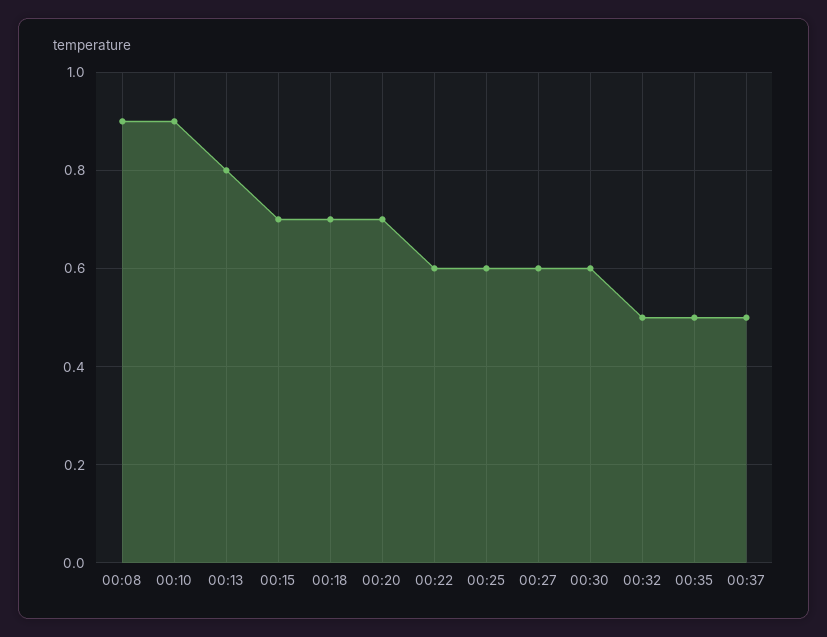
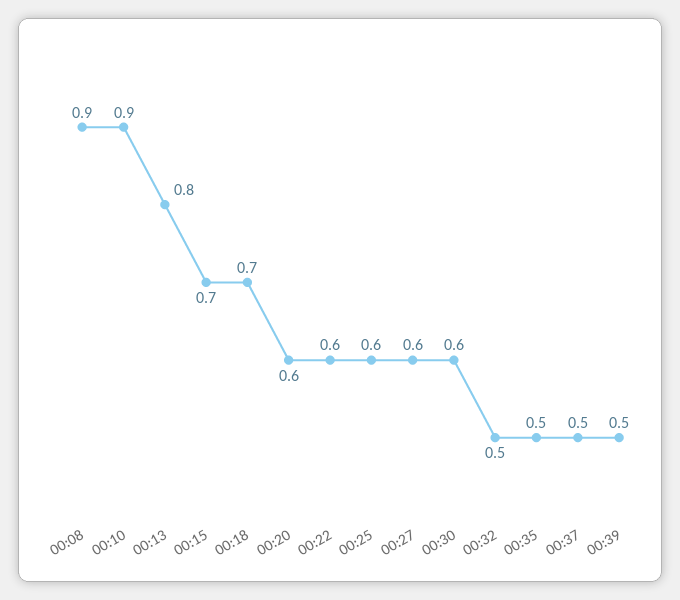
00:20: 0.7 -> 0.6
00:39: none -> 0.5

